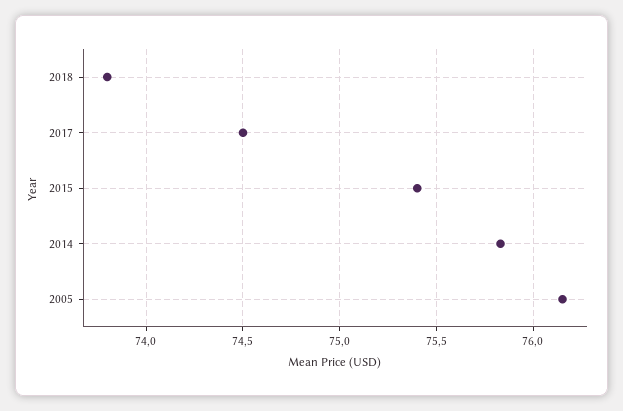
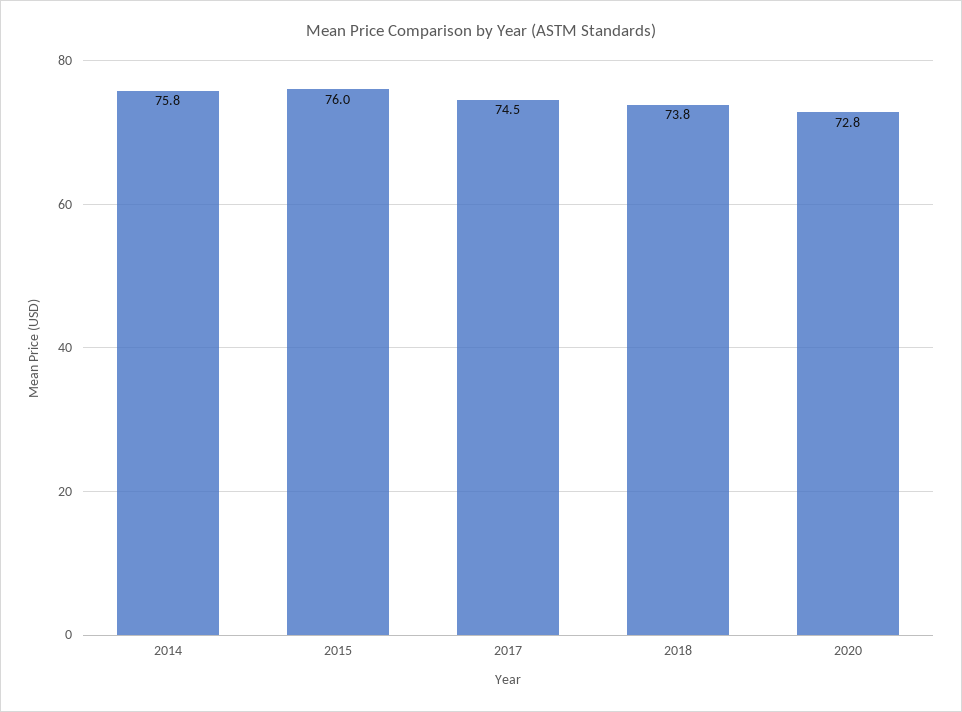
2015: 75.4 -> 76
2005: 76.15 -> none
2020: none -> 72.8

